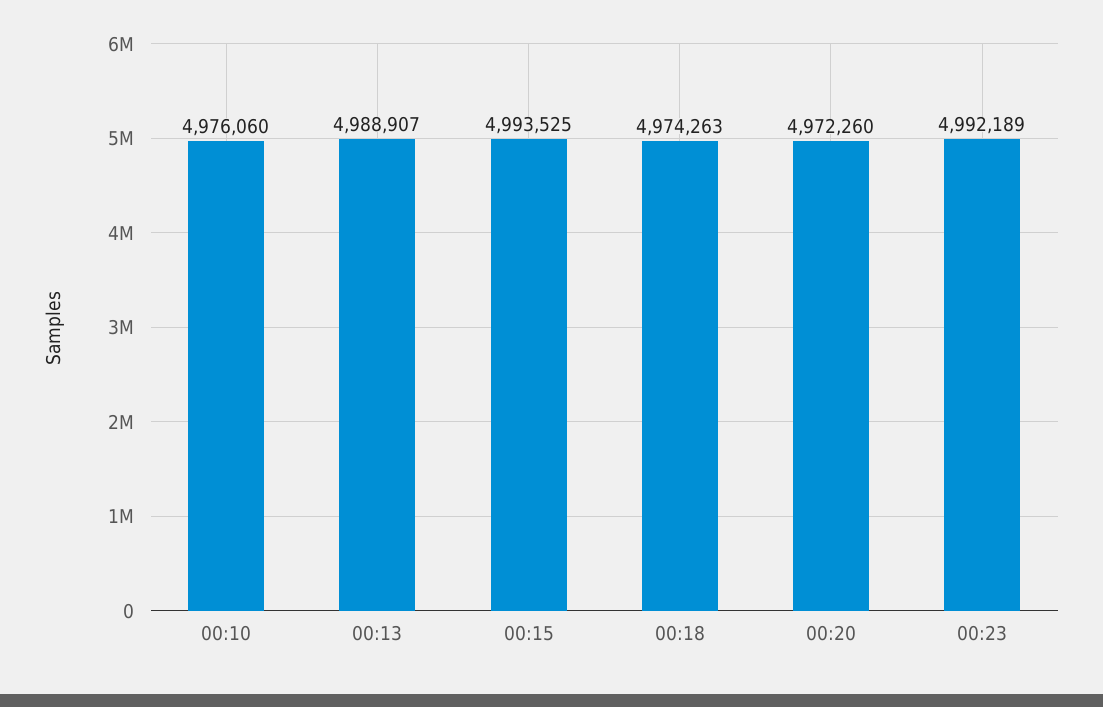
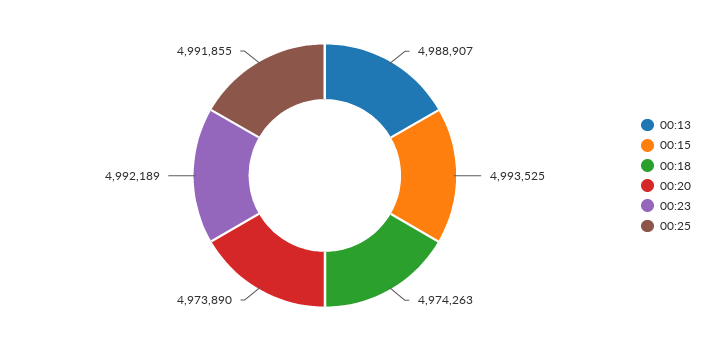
00:10: 4976060 -> none
00:20: 4972260 -> 4973890
00:25: none -> 4991855

